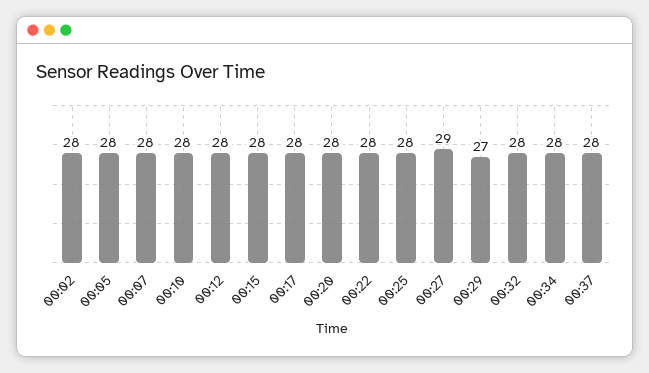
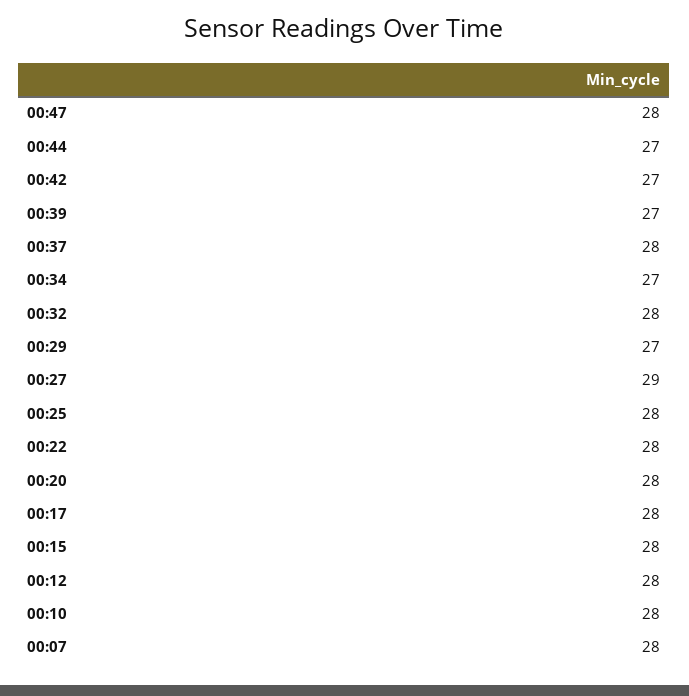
00:02: 28 -> none
00:05: 28 -> none
00:34: 28 -> 27
00:47: none -> 28
00:44: none -> 27
00:42: none -> 27
00:39: none -> 27

